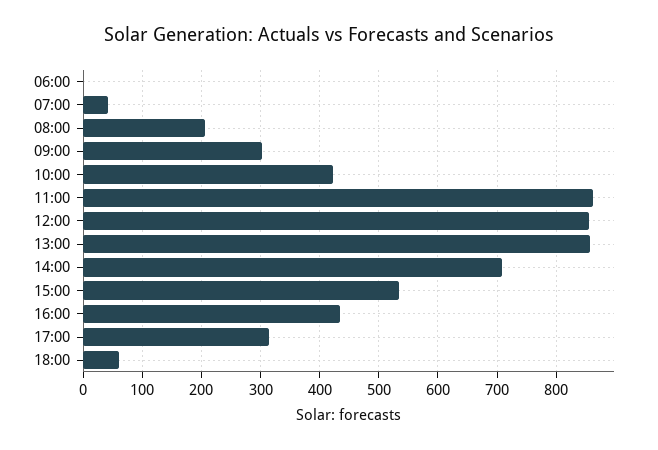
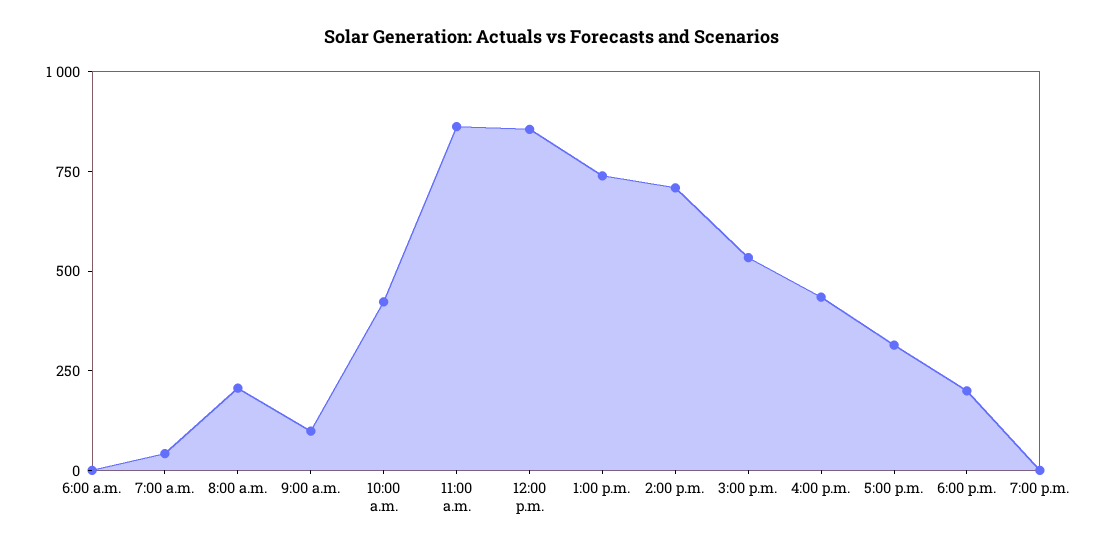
09:00: 300 -> 100
13:00: 860 -> 750
18:00: 60 -> 200
7:00 p.m.: none -> 0

